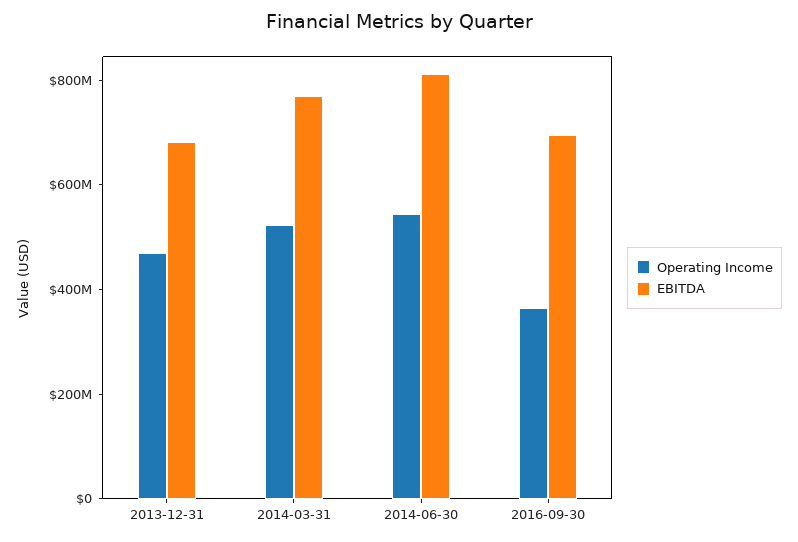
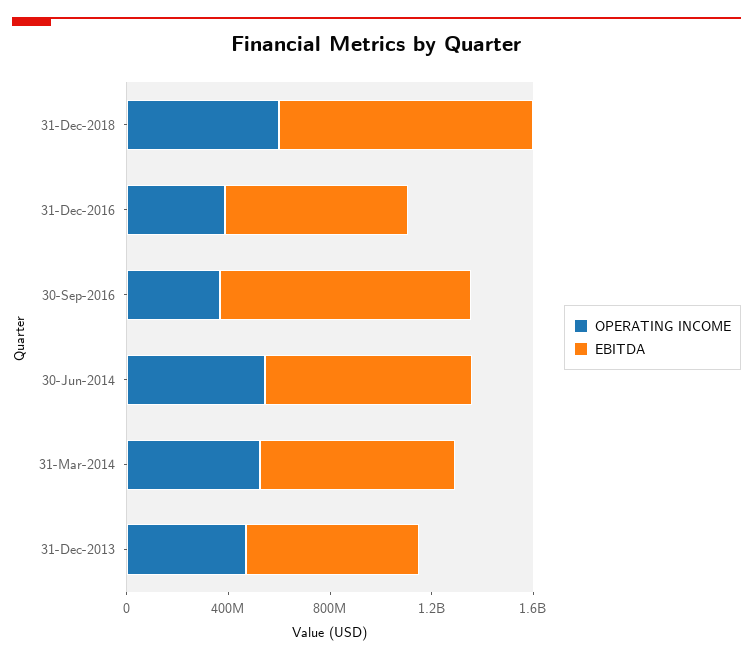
EBITDA, 2016-09-30: 700000000 -> 1000000000
Operating Income, 31-Dec-2018: none -> 600000000
EBITDA, 31-Dec-2018: none -> 1000000000
Operating Income, 31-Dec-2016: none -> 400000000
EBITDA, 31-Dec-2016: none -> 700000000

